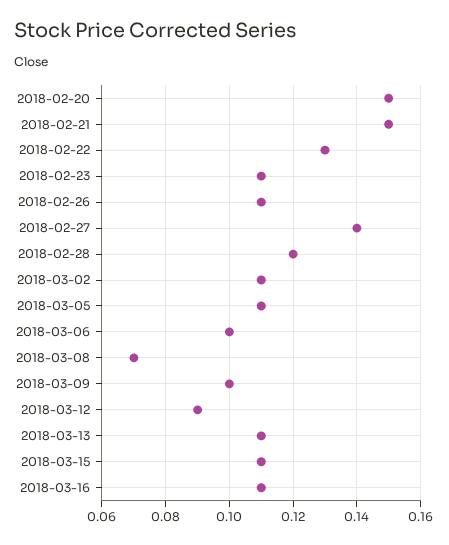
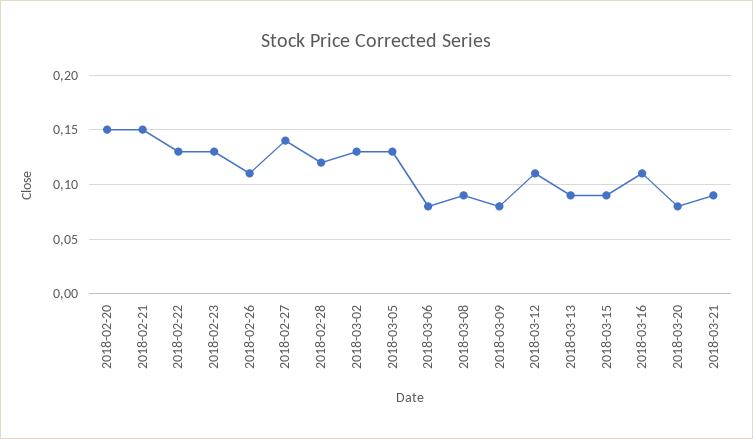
2018-02-23: 0.11 -> 0.13
2018-03-02: 0.11 -> 0.13
2018-03-05: 0.11 -> 0.13
2018-03-06: 0.1 -> 0.08
2018-03-08: 0.07 -> 0.09
2018-03-09: 0.1 -> 0.08
2018-03-12: 0.09 -> 0.11
2018-03-13: 0.11 -> 0.09
2018-03-15: 0.11 -> 0.09
2018-03-20: none -> 0.08
2018-03-21: none -> 0.09

